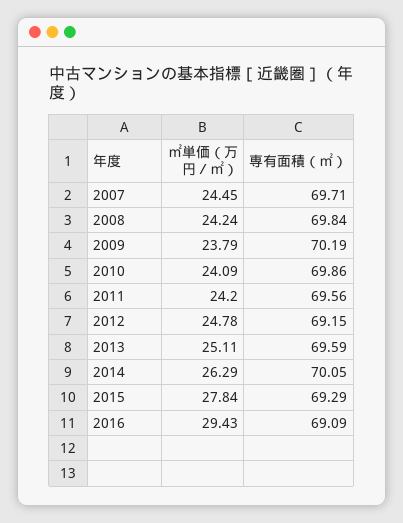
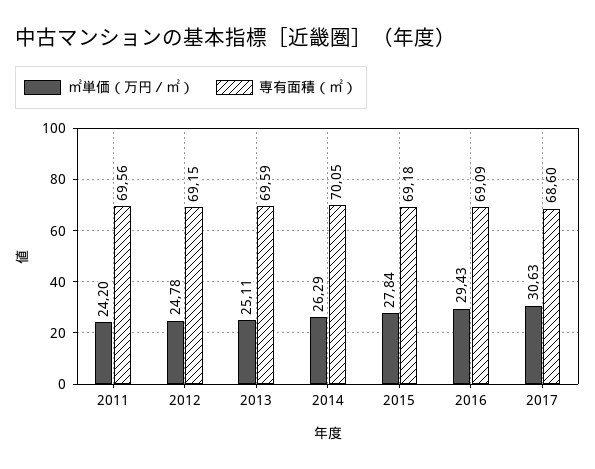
㎡単価（万円／㎡）, 2007: 24.45 -> none
専有面積（㎡）, 2007: 69.71 -> none
㎡単価（万円／㎡）, 2008: 24.24 -> none
専有面積（㎡）, 2008: 69.84 -> none
㎡単価（万円／㎡）, 2009: 23.79 -> none
専有面積（㎡）, 2009: 70.19 -> none
㎡単価（万円／㎡）, 2010: 24.09 -> none
専有面積（㎡）, 2010: 69.86 -> none
専有面積（㎡）, 2015: 69.29 -> 69.18
㎡単価（万円／㎡）, 2017: none -> 30.63
専有面積（㎡）, 2017: none -> 68.6

